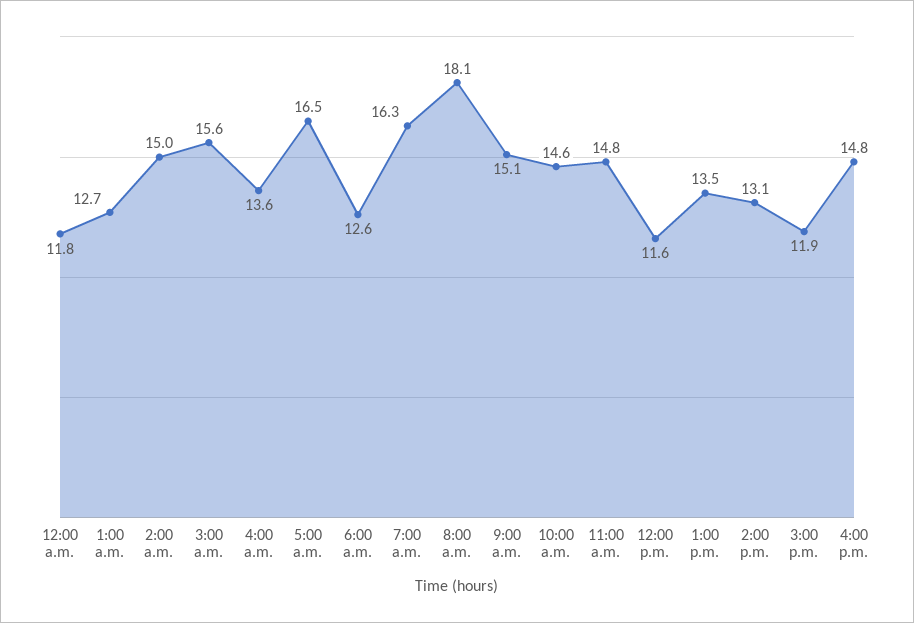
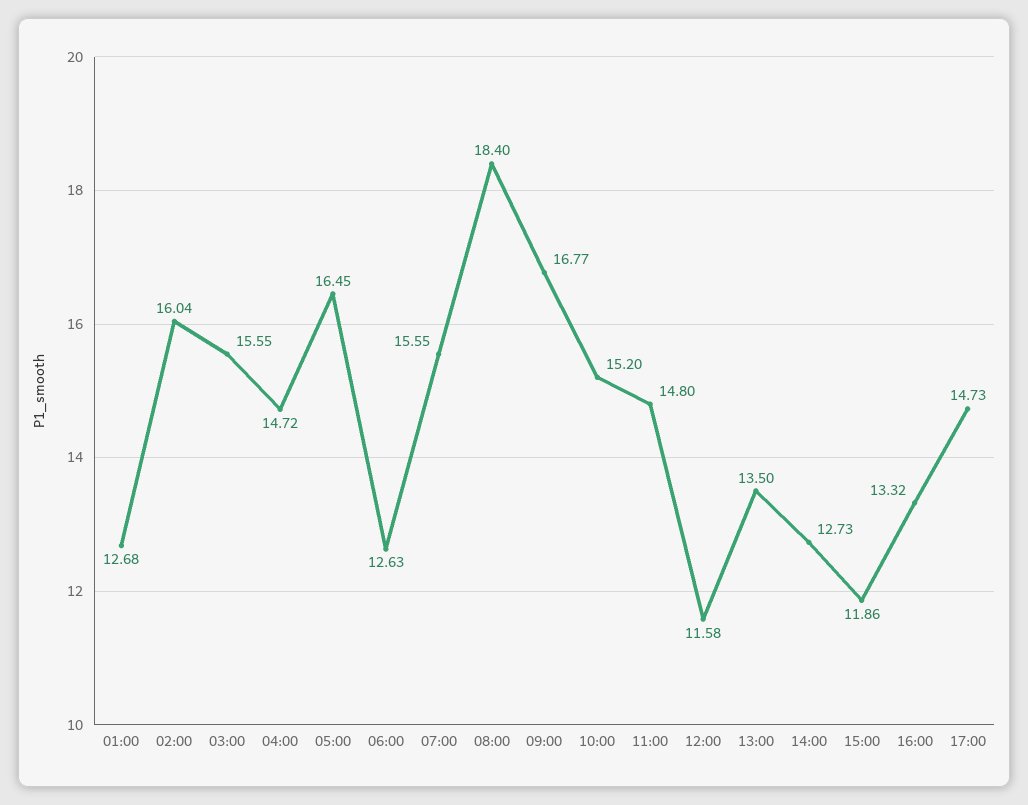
12:00 a.m.: 11.8 -> none
2:00 a.m.: 15 -> 16.04
4:00 a.m.: 13.6 -> 14.72
7:00 a.m.: 16.3 -> 15.55
8:00 a.m.: 18.1 -> 18.4
9:00 a.m.: 15.1 -> 16.77
10:00 a.m.: 14.6 -> 15.2
2:00 p.m.: 13.1 -> 12.73
4:00 p.m.: 14.8 -> 13.32
17:00: none -> 14.73

